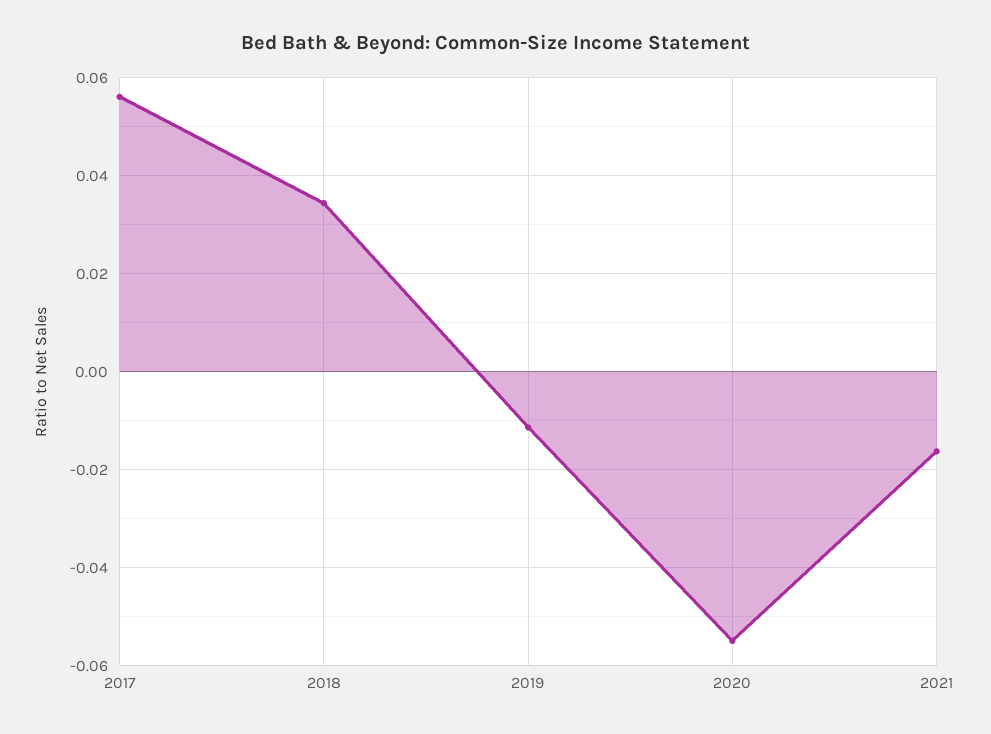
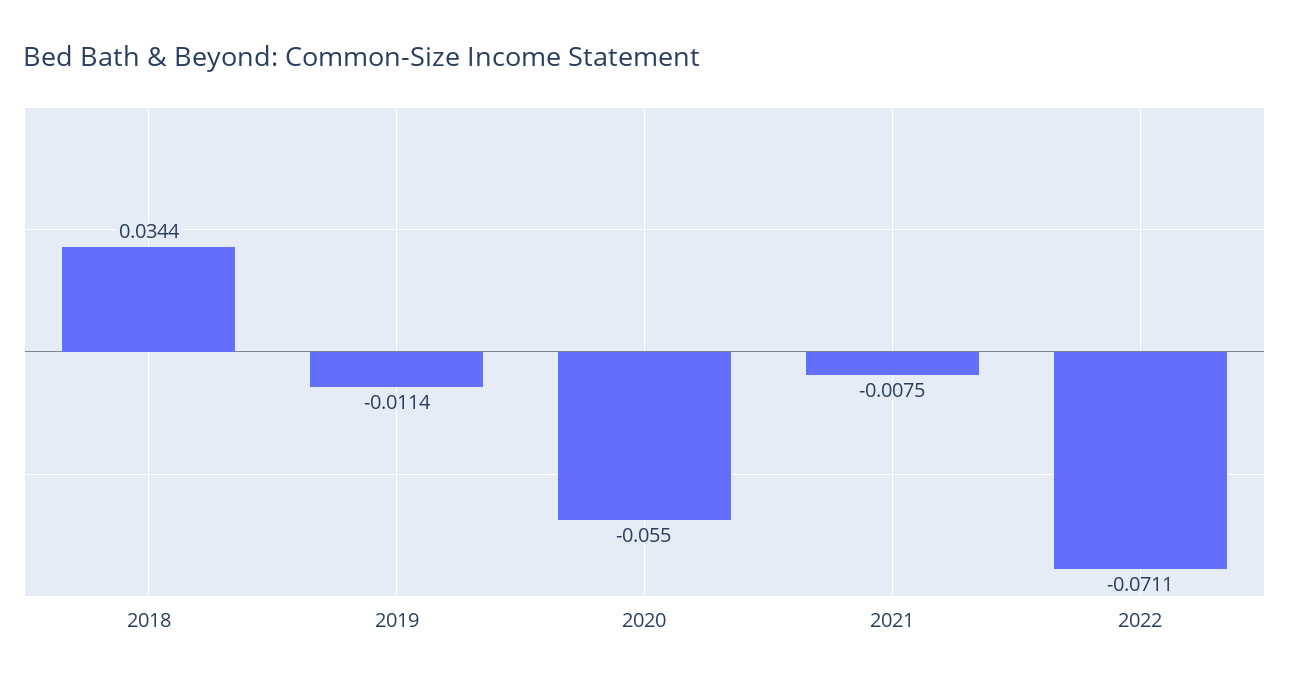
2017: 0.056 -> none
2021: -0.016 -> -0.0075
2022: none -> -0.0711

